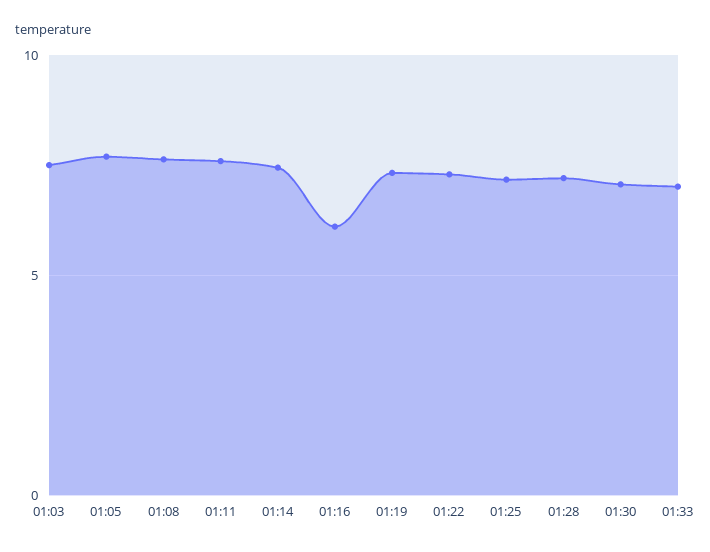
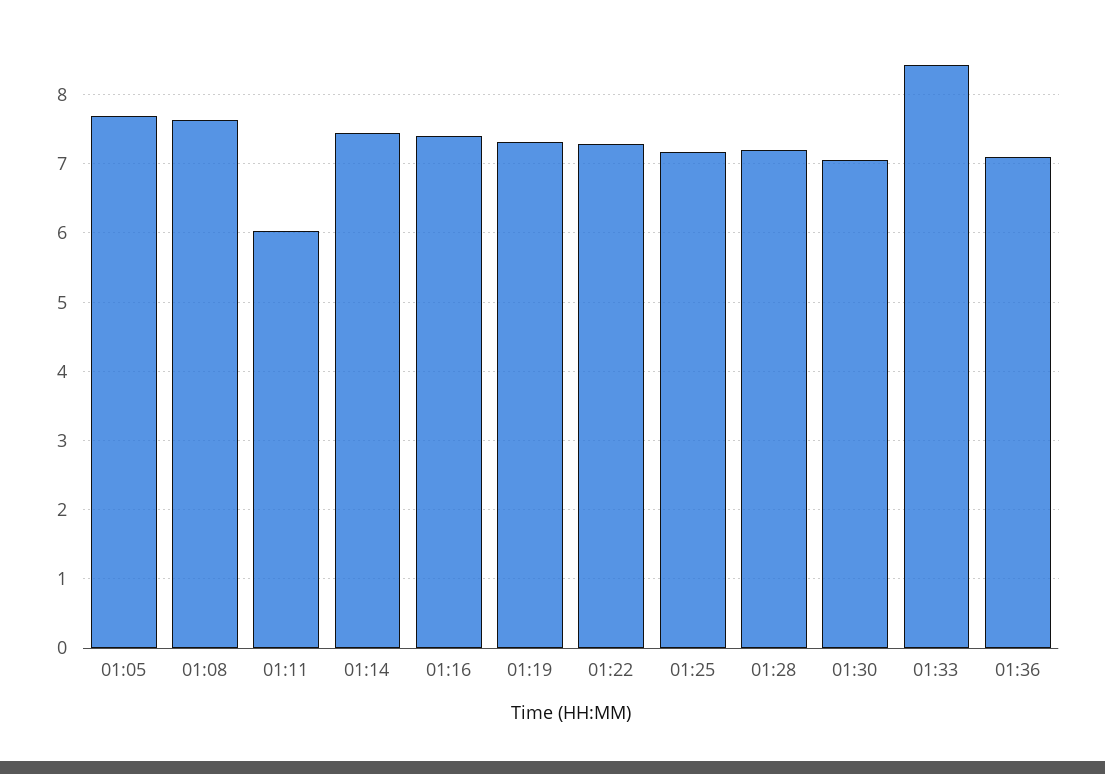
01:03: 7.5 -> none
01:11: 7.5 -> 6
01:16: 6 -> 7.4
01:33: 7 -> 8.4
01:36: none -> 7.1

